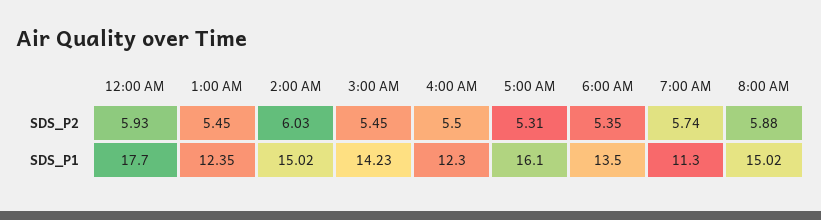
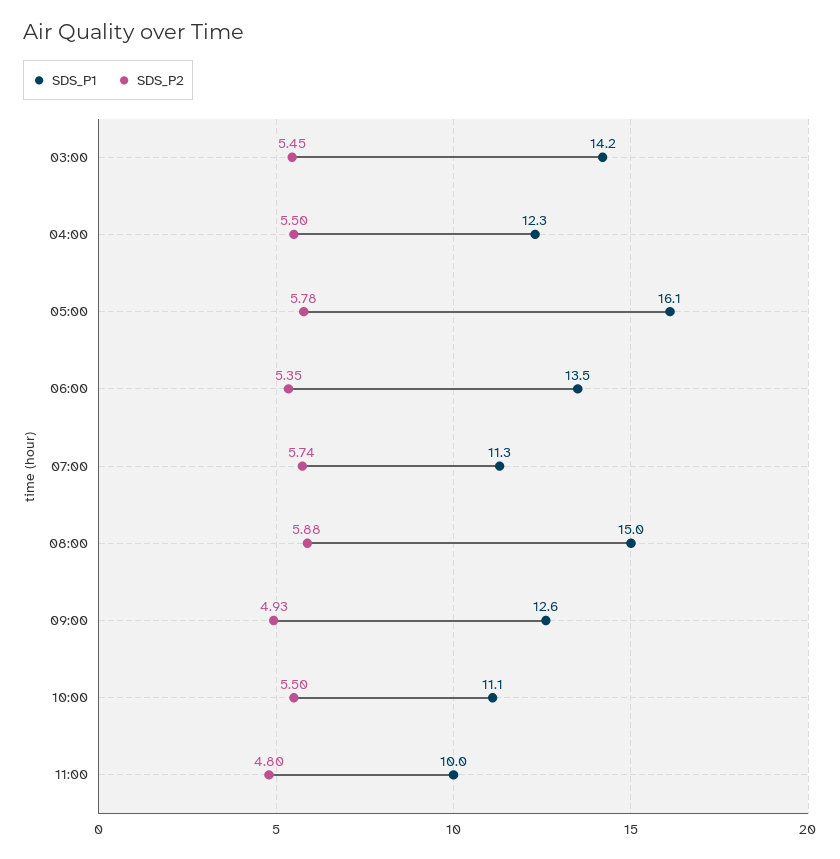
SDS_P2, 12:00 AM: 5.93 -> none
SDS_P2, 1:00 AM: 5.45 -> none
SDS_P2, 2:00 AM: 6.03 -> none
SDS_P2, 5:00 AM: 5.31 -> 5.78
SDS_P1, 12:00 AM: 17.7 -> none
SDS_P1, 1:00 AM: 12.35 -> none
SDS_P1, 2:00 AM: 15.02 -> none
SDS_P1, 09:00: none -> 12.6
SDS_P2, 09:00: none -> 4.93
SDS_P1, 10:00: none -> 11.1
SDS_P2, 10:00: none -> 5.5
SDS_P1, 11:00: none -> 10
SDS_P2, 11:00: none -> 4.8

